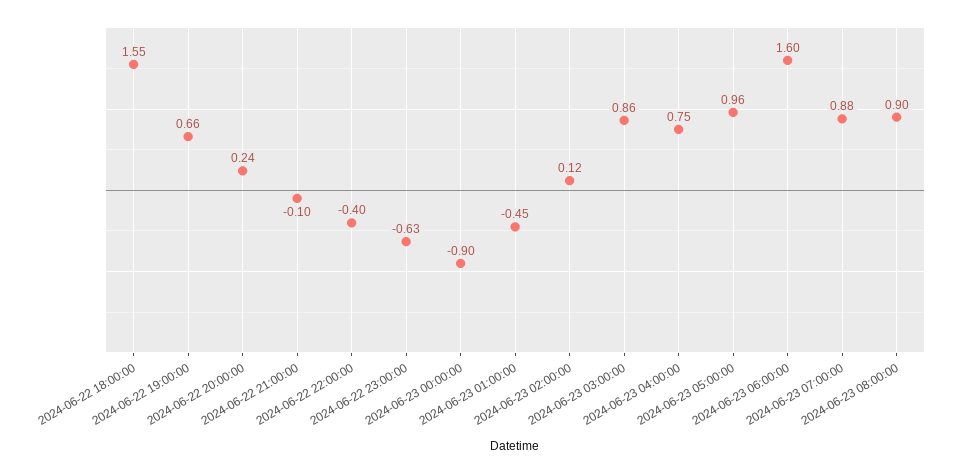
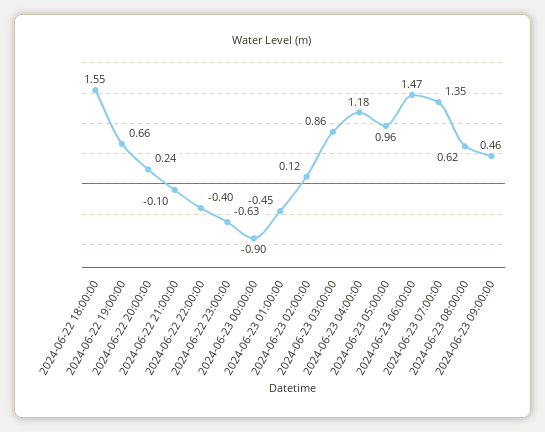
2024-06-23 04:00:00: 0.75 -> 1.18
2024-06-23 06:00:00: 1.6 -> 1.47
2024-06-23 07:00:00: 0.88 -> 1.35
2024-06-23 08:00:00: 0.9 -> 0.62
2024-06-23 09:00:00: none -> 0.46

